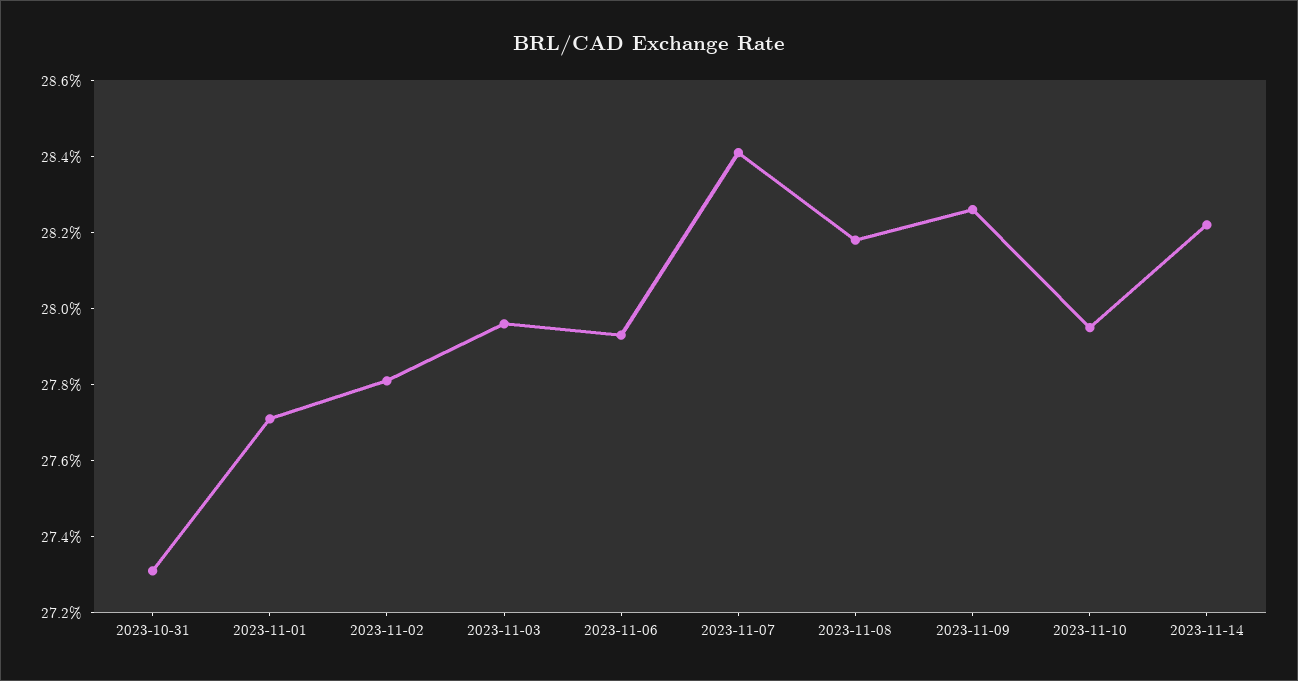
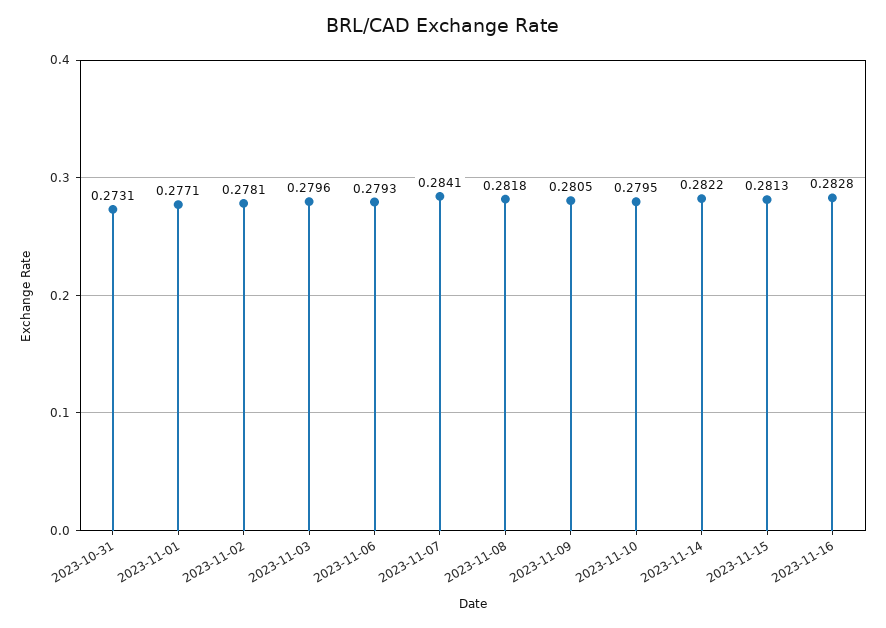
2023-11-09: 0.2825 -> 0.2805
2023-11-15: none -> 0.2813
2023-11-16: none -> 0.2828

